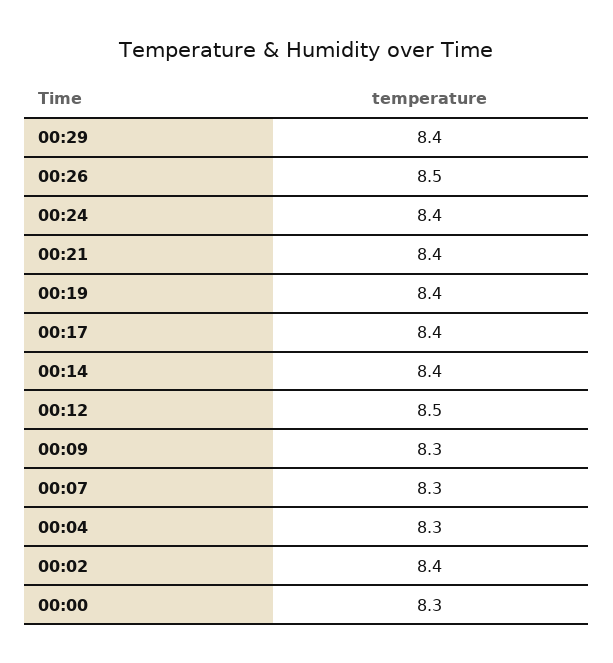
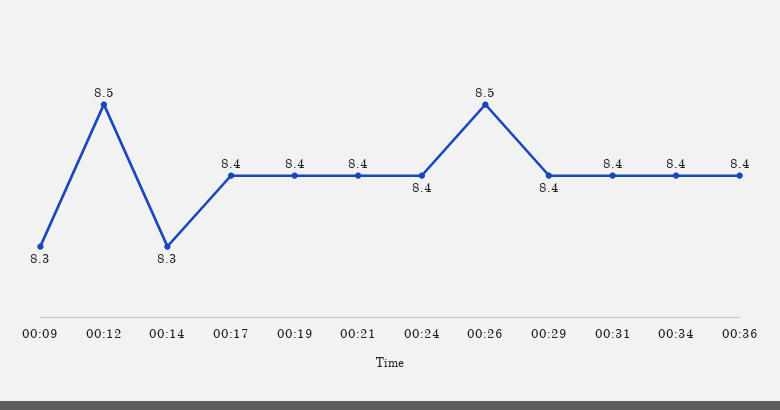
00:14: 8.4 -> 8.3
00:07: 8.3 -> none
00:04: 8.3 -> none
00:02: 8.4 -> none
00:00: 8.3 -> none
00:31: none -> 8.4
00:34: none -> 8.4
00:36: none -> 8.4

